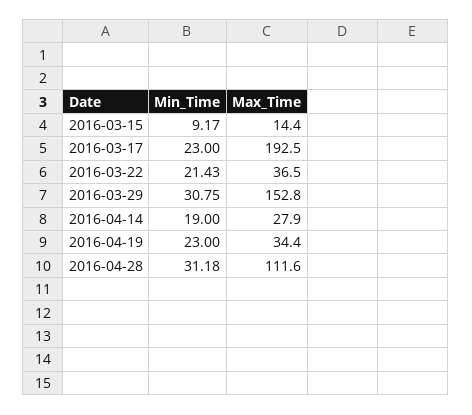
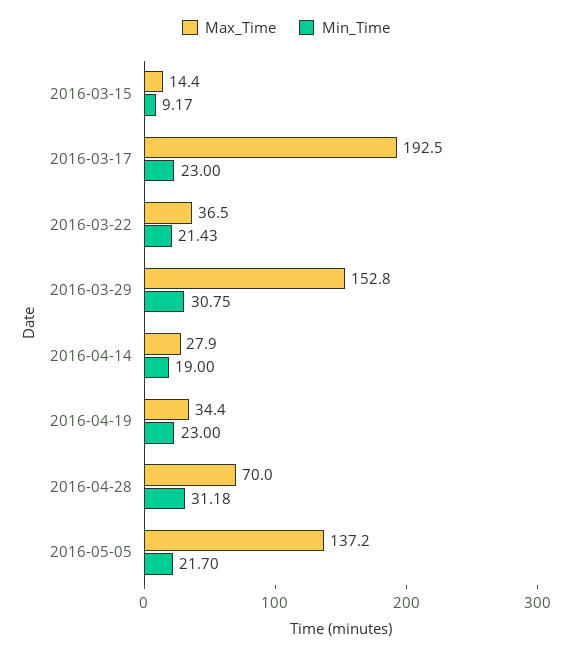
Max_Time, 2016-04-28: 111.6 -> 70
Max_Time, 2016-05-05: none -> 137.2
Min_Time, 2016-05-05: none -> 21.7

